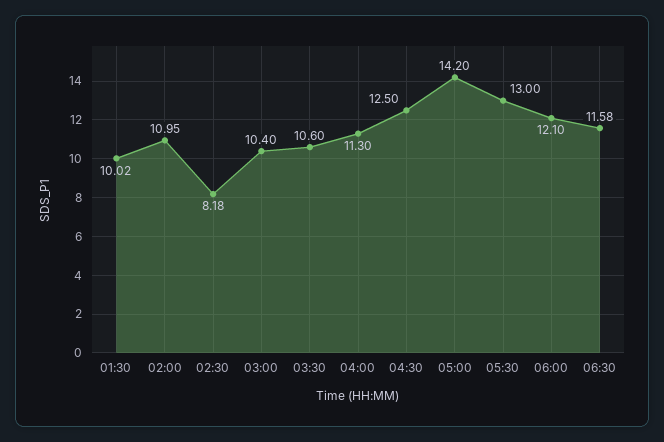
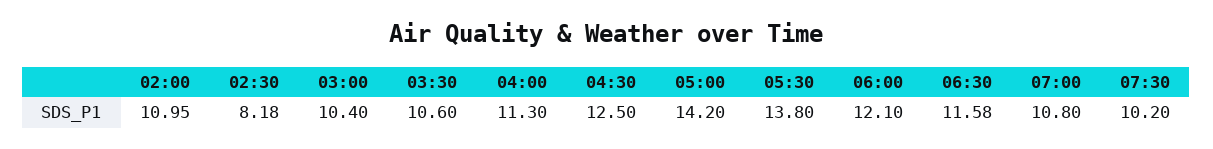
01:30: 10.02 -> none
05:30: 13 -> 13.8
07:00: none -> 10.8
07:30: none -> 10.2

